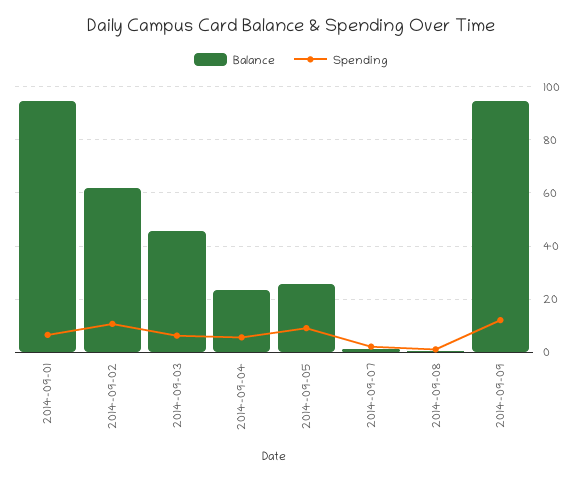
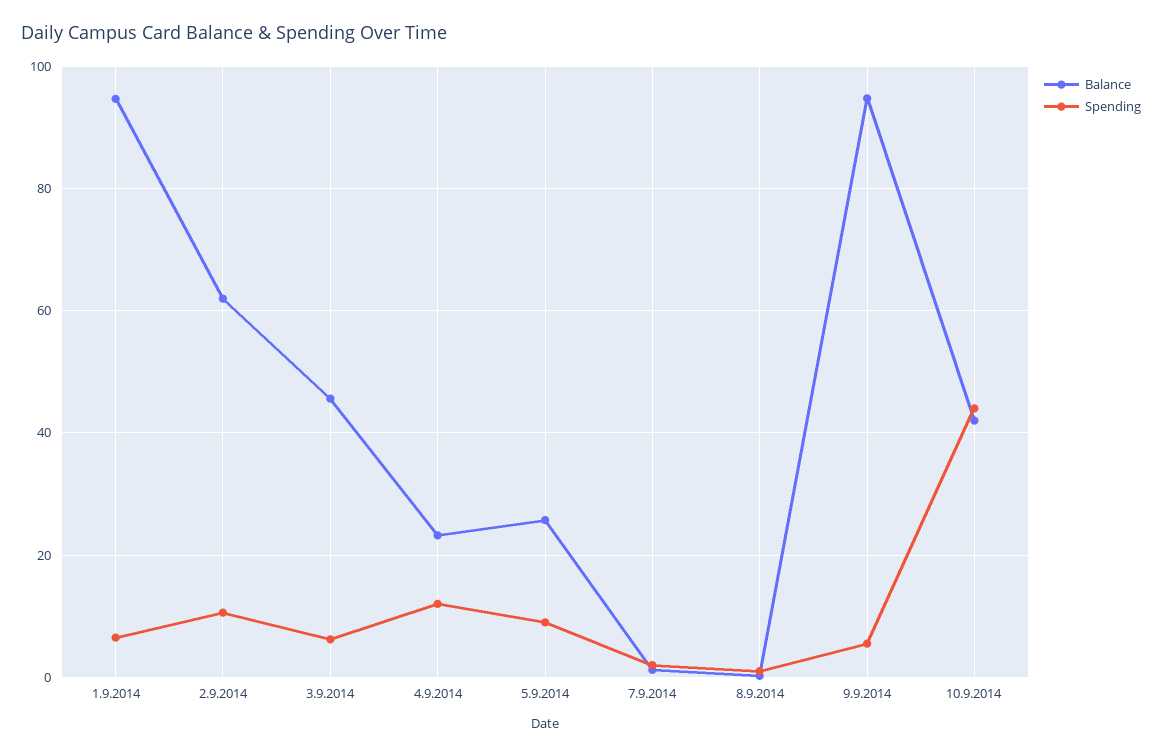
Spending, 2014-09-04: 5 -> 12
Spending, 2014-09-09: 12.5 -> 6
Balance, 10.9.2014: none -> 42
Spending, 10.9.2014: none -> 44

